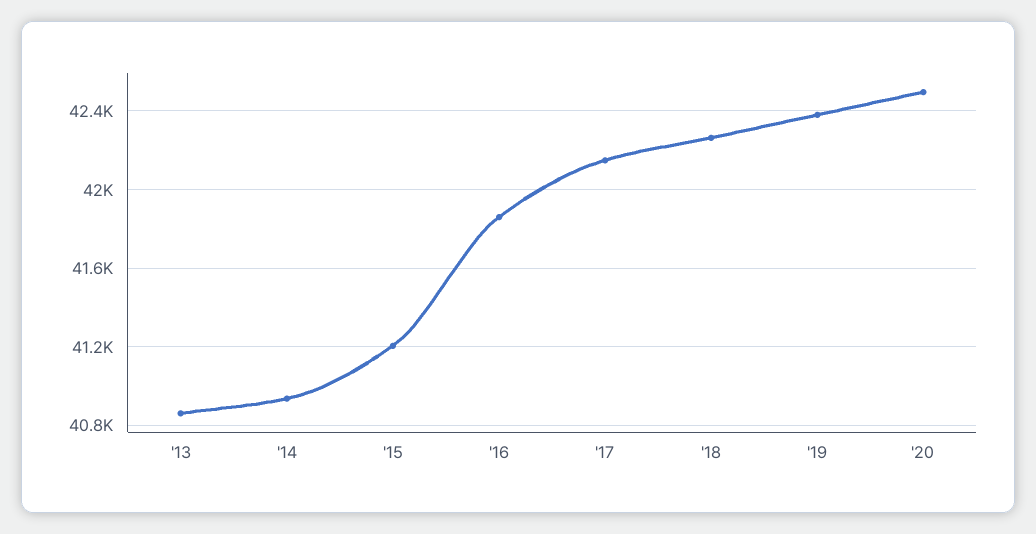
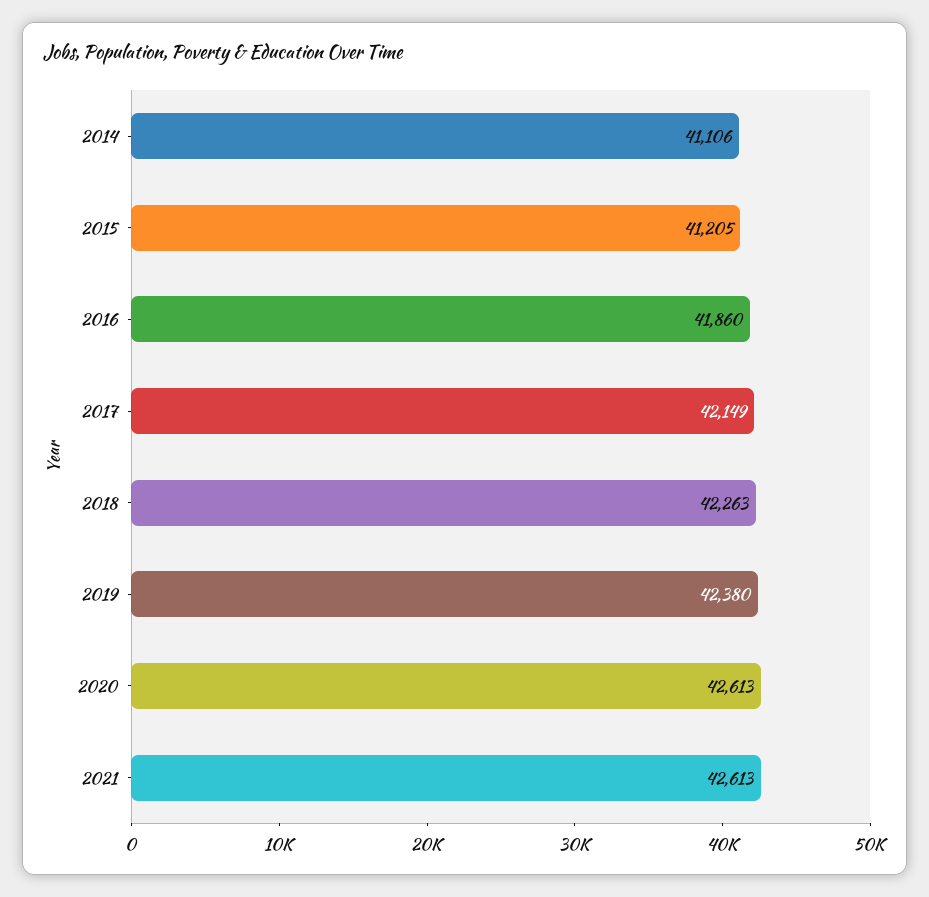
'13: 40850 -> none
'14: 40950 -> 41106
'20: 42500 -> 42613
2021: none -> 42613

